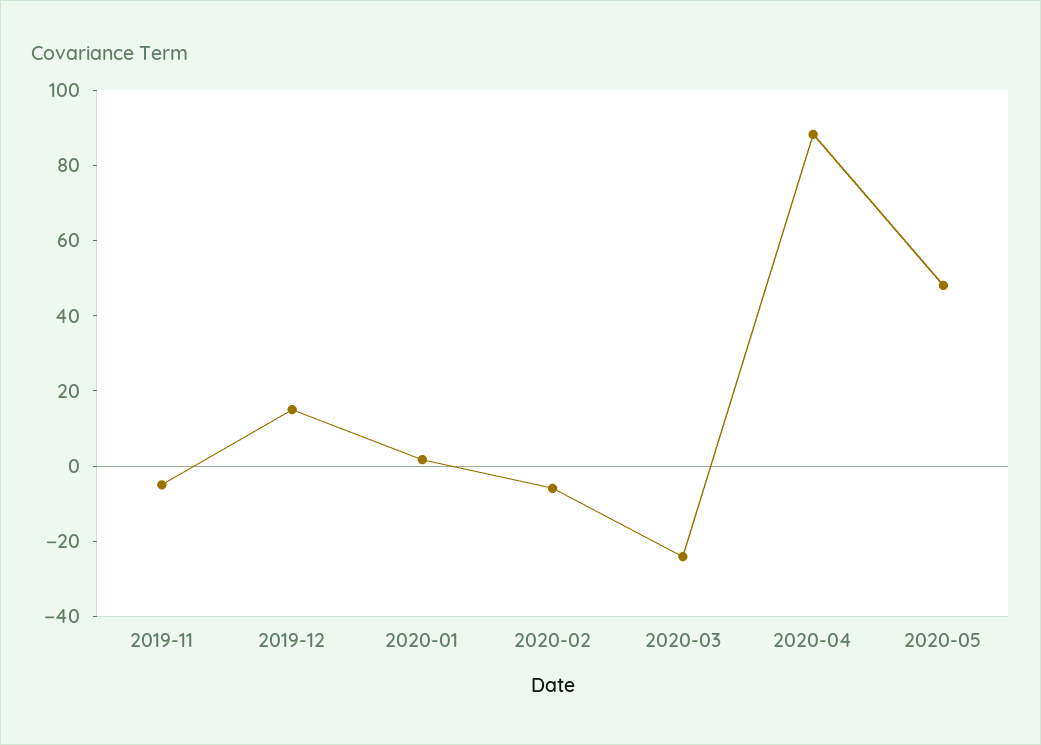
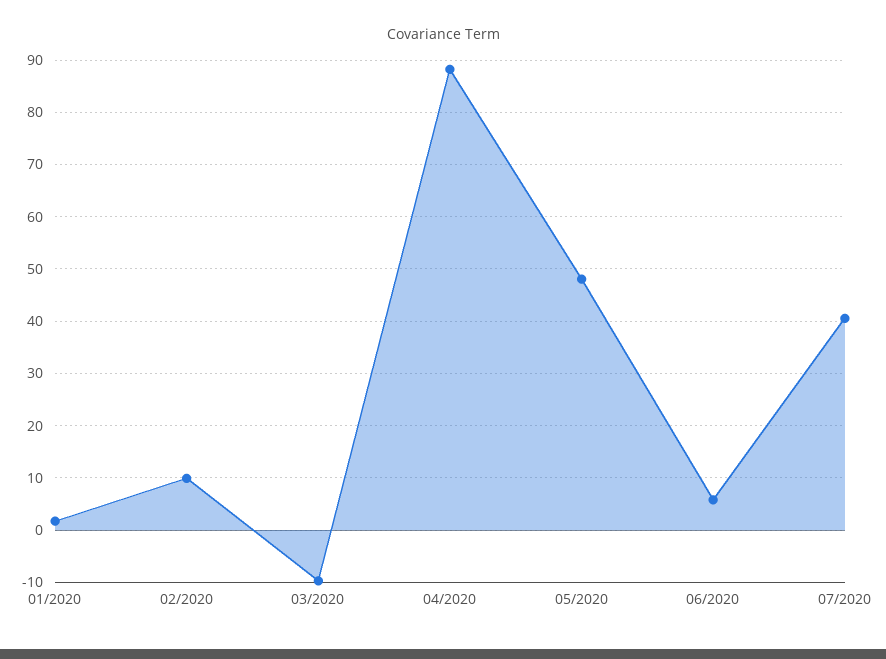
2019-11: -5 -> none
2019-12: 15 -> none
2020-02: -5 -> 10
2020-03: -25 -> -10
06/2020: none -> 6
07/2020: none -> 40

